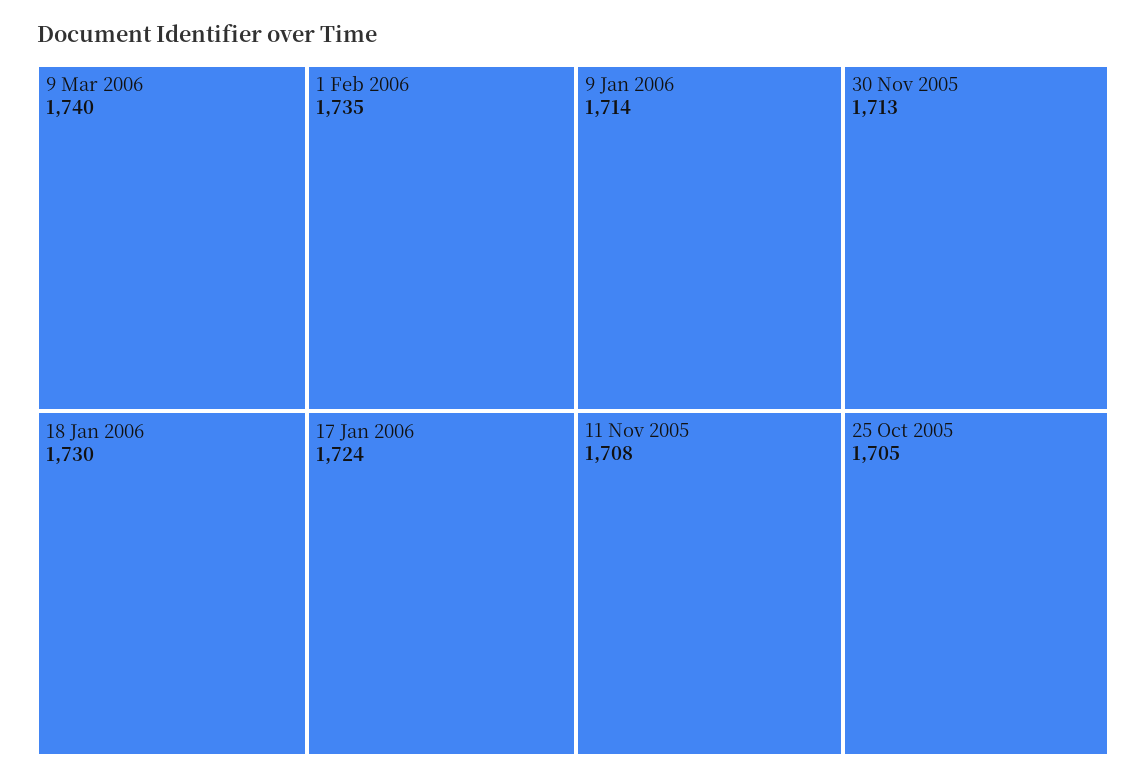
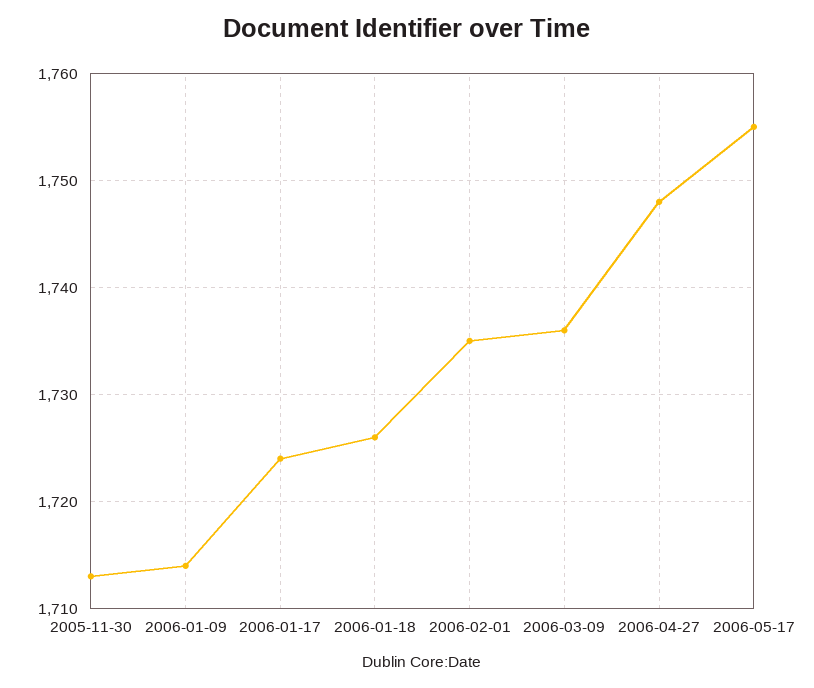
9 Mar 2006: 1740 -> 1736
18 Jan 2006: 1730 -> 1726
11 Nov 2005: 1708 -> none
25 Oct 2005: 1705 -> none
2006-04-27: none -> 1748
2006-05-17: none -> 1755

